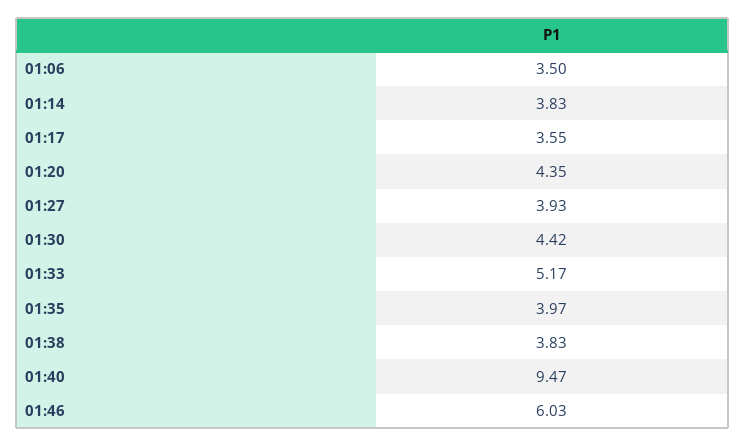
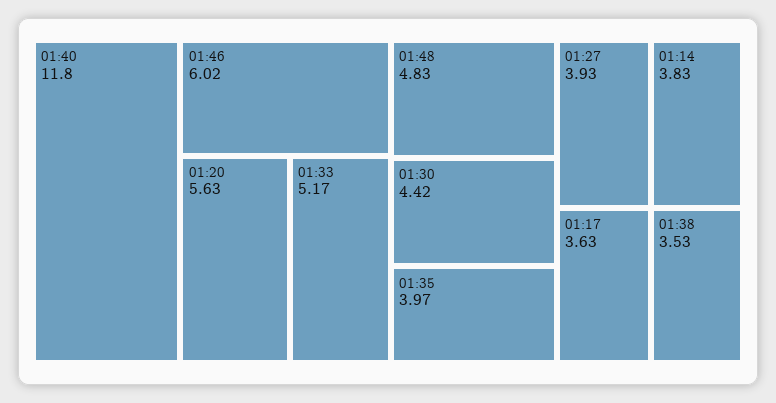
01:06: 3.5 -> none
01:17: 3.55 -> 3.63
01:20: 4.35 -> 5.63
01:38: 3.83 -> 3.53
01:40: 9.47 -> 11.8
01:46: 6.03 -> 6.02
01:48: none -> 4.83

